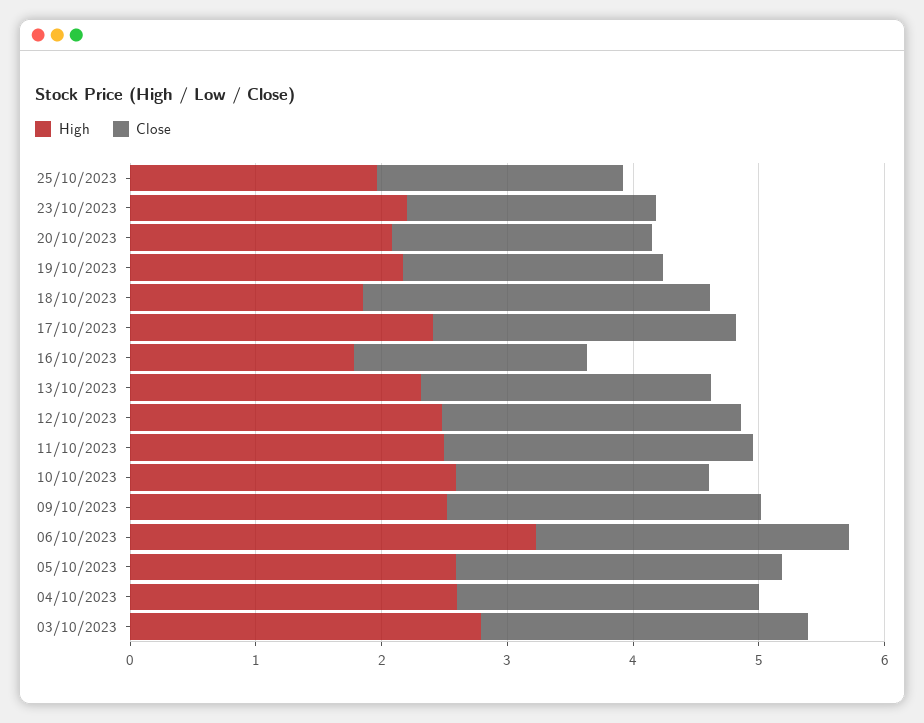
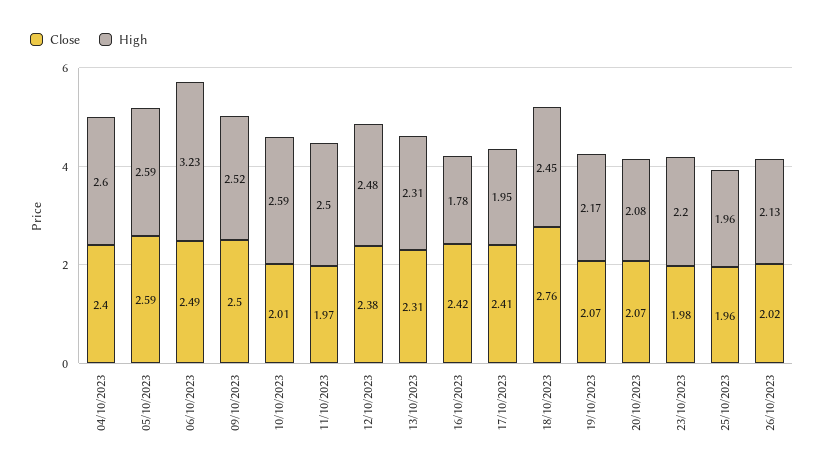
High, 18/10/2023: 1.8 -> 2.45
High, 17/10/2023: 2.4 -> 1.95
Close, 16/10/2023: 1.8 -> 2.42
Close, 11/10/2023: 2.4 -> 1.97
High, 03/10/2023: 2.8 -> none
Close, 03/10/2023: 2.6 -> none
Close, 26/10/2023: none -> 2.02
High, 26/10/2023: none -> 2.13

